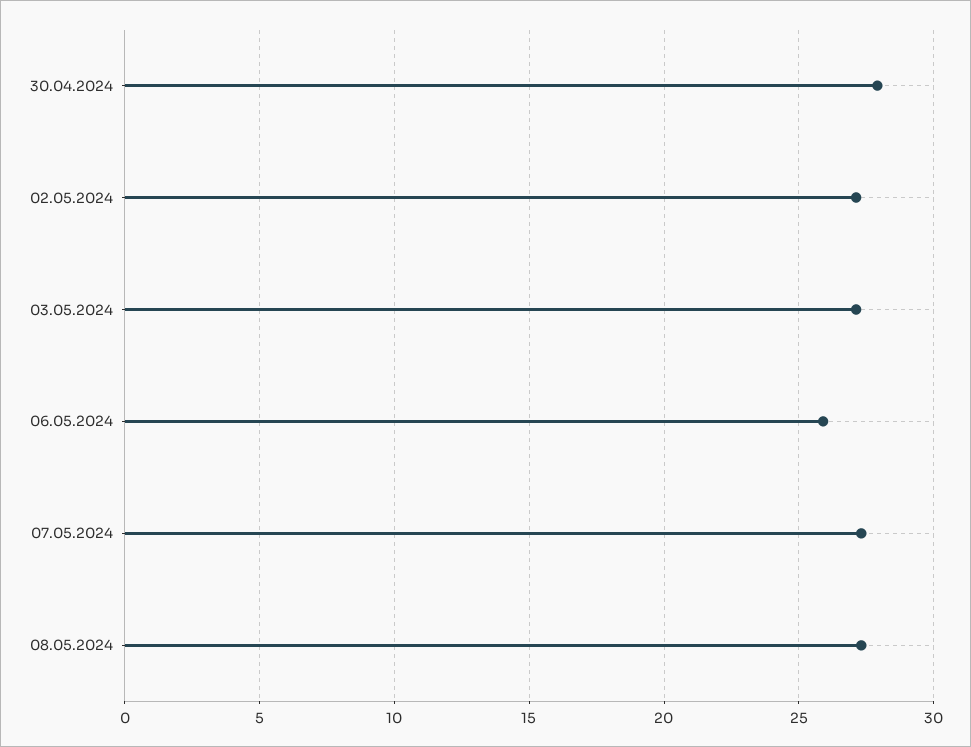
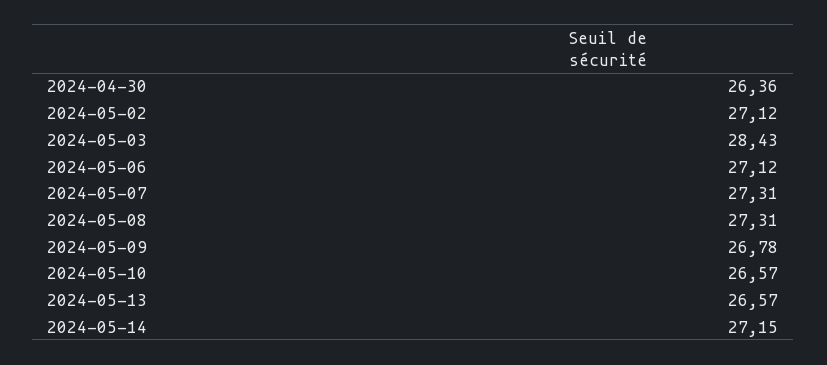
30.04.2024: 28 -> 26.36
03.05.2024: 27 -> 28.43
06.05.2024: 26 -> 27.12
2024-05-09: none -> 26.78
2024-05-10: none -> 26.57
2024-05-13: none -> 26.57
2024-05-14: none -> 27.15

